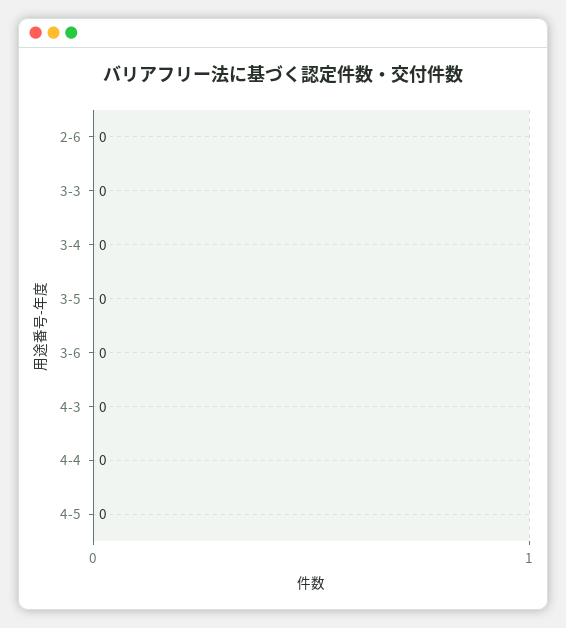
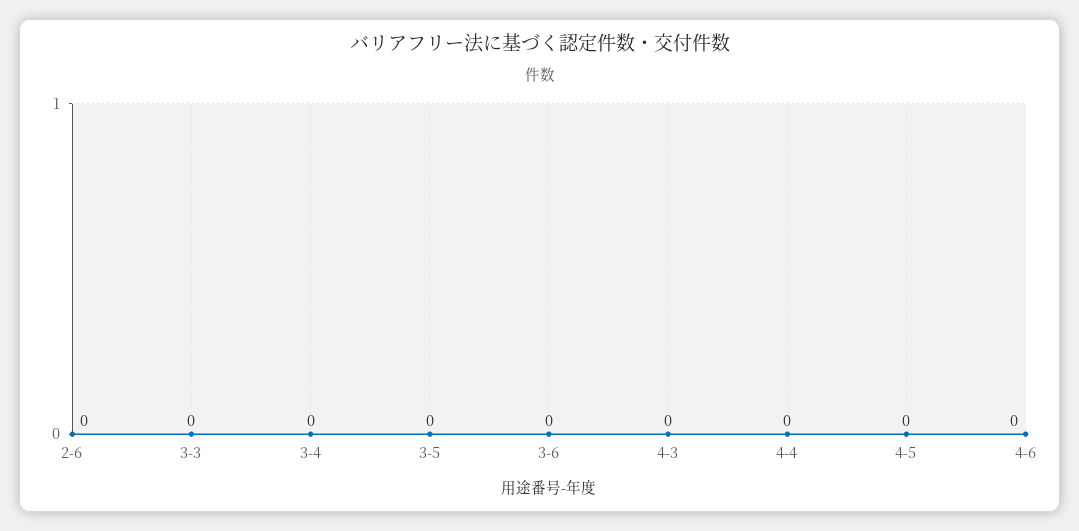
4-6: none -> 0

